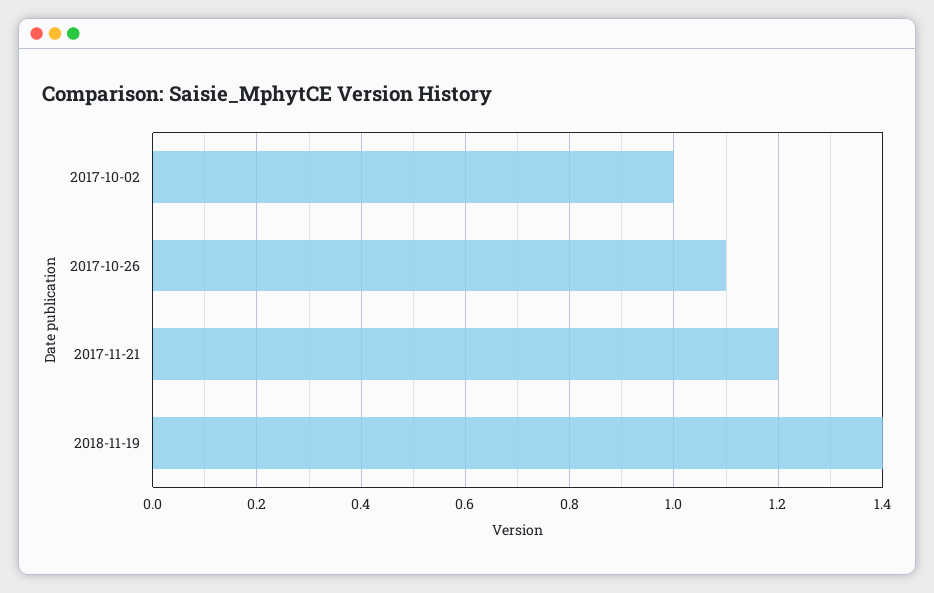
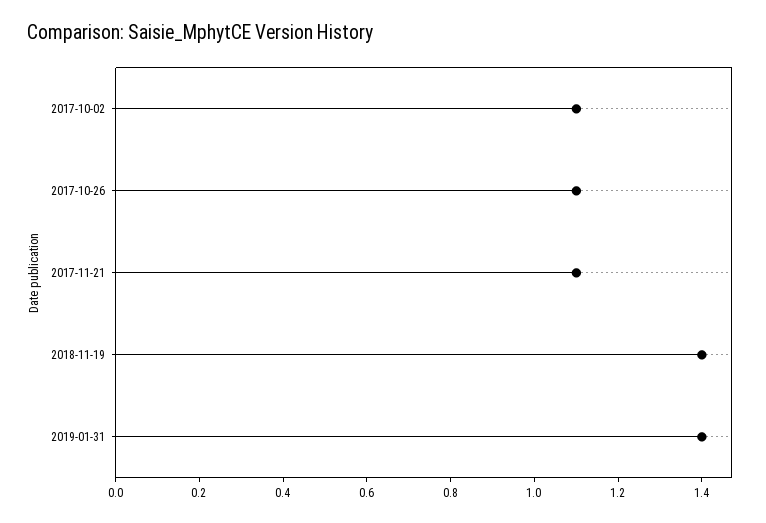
2017-10-02: 1 -> 1.1
2017-11-21: 1.2 -> 1.1
2019-01-31: none -> 1.4

